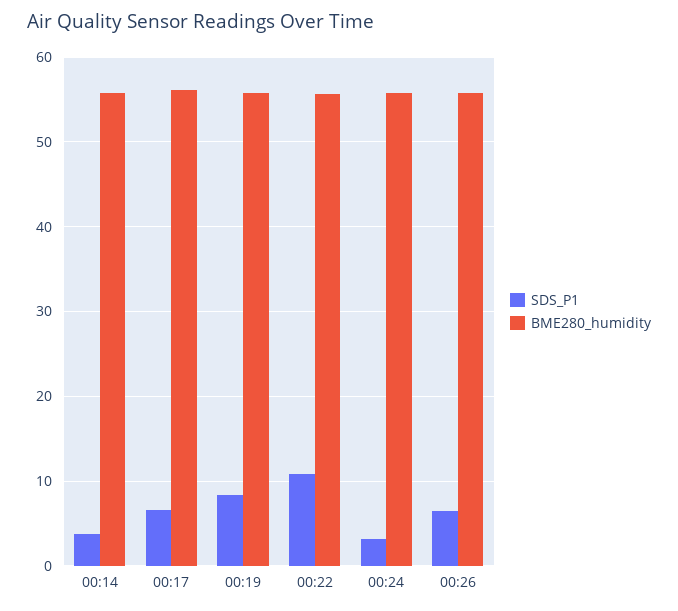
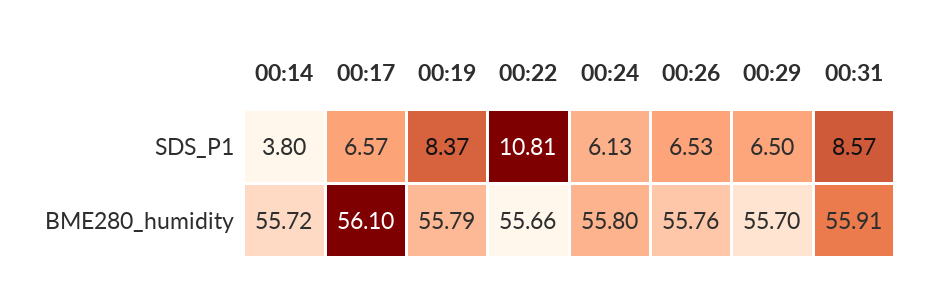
SDS_P1, 00:24: 3 -> 6.13
SDS_P1, 00:29: none -> 6.5
SDS_P1, 00:31: none -> 8.57
BME280_humidity, 00:29: none -> 55.7
BME280_humidity, 00:31: none -> 55.91

